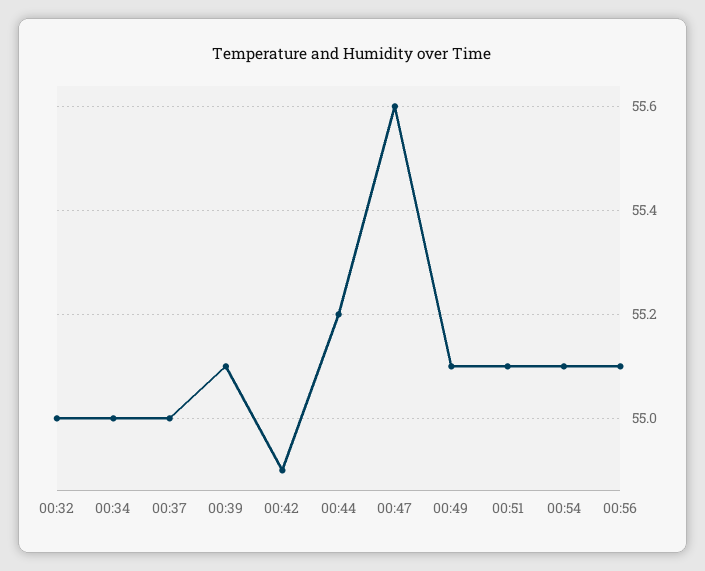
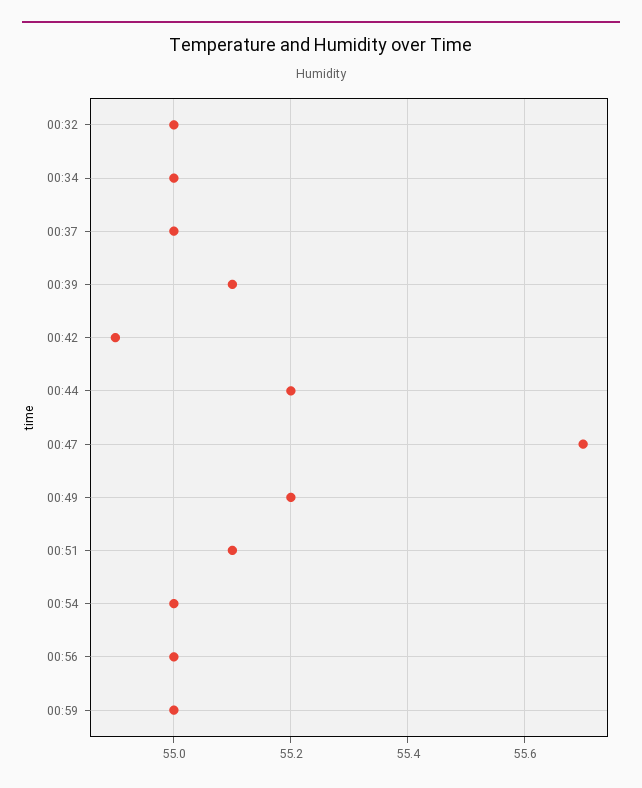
00:47: 55.6 -> 55.7
00:49: 55.1 -> 55.2
00:54: 55.1 -> 55
00:56: 55.1 -> 55
00:59: none -> 55

